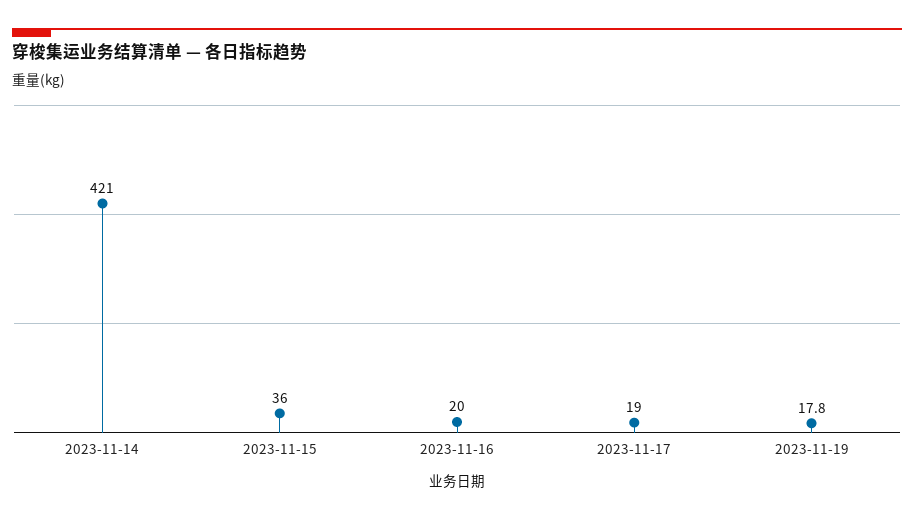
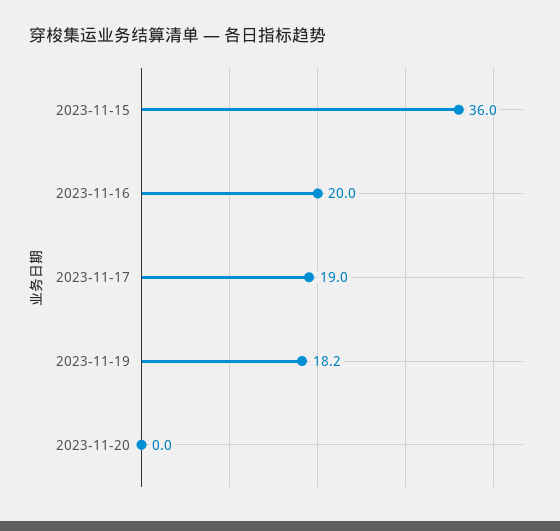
2023-11-14: 421 -> none
2023-11-19: 17.8 -> 18.2
2023-11-20: none -> 0

